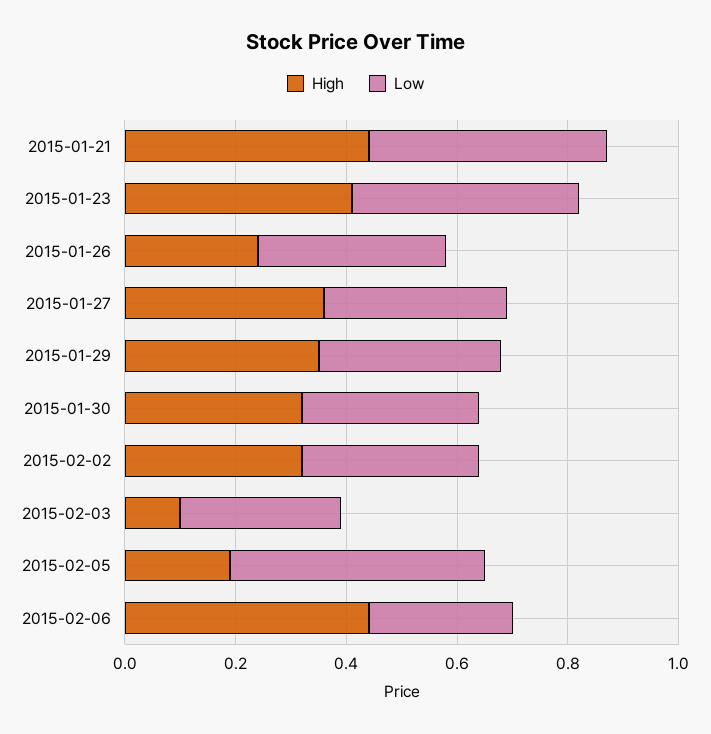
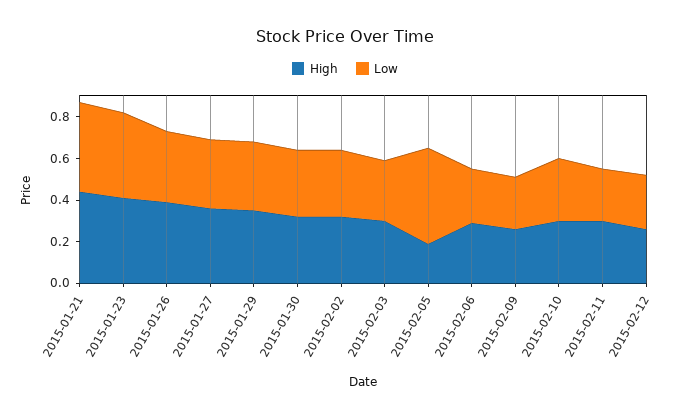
High, 2015-01-26: 0.25 -> 0.4
High, 2015-02-03: 0.1 -> 0.3
High, 2015-02-06: 0.45 -> 0.3
High, 2015-02-09: none -> 0.25
Low, 2015-02-09: none -> 0.25
High, 2015-02-10: none -> 0.3
Low, 2015-02-10: none -> 0.3
High, 2015-02-11: none -> 0.3
Low, 2015-02-11: none -> 0.25
High, 2015-02-12: none -> 0.25
Low, 2015-02-12: none -> 0.25

